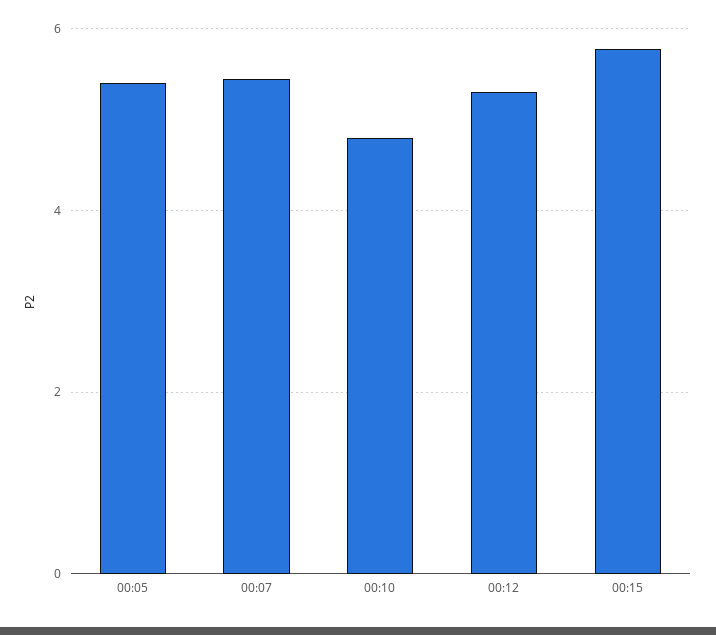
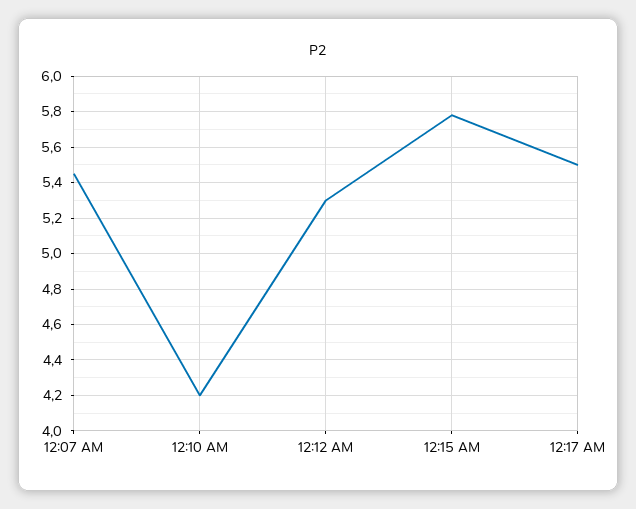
00:05: 5.4 -> none
00:10: 4.8 -> 4.2
12:17 AM: none -> 5.5

